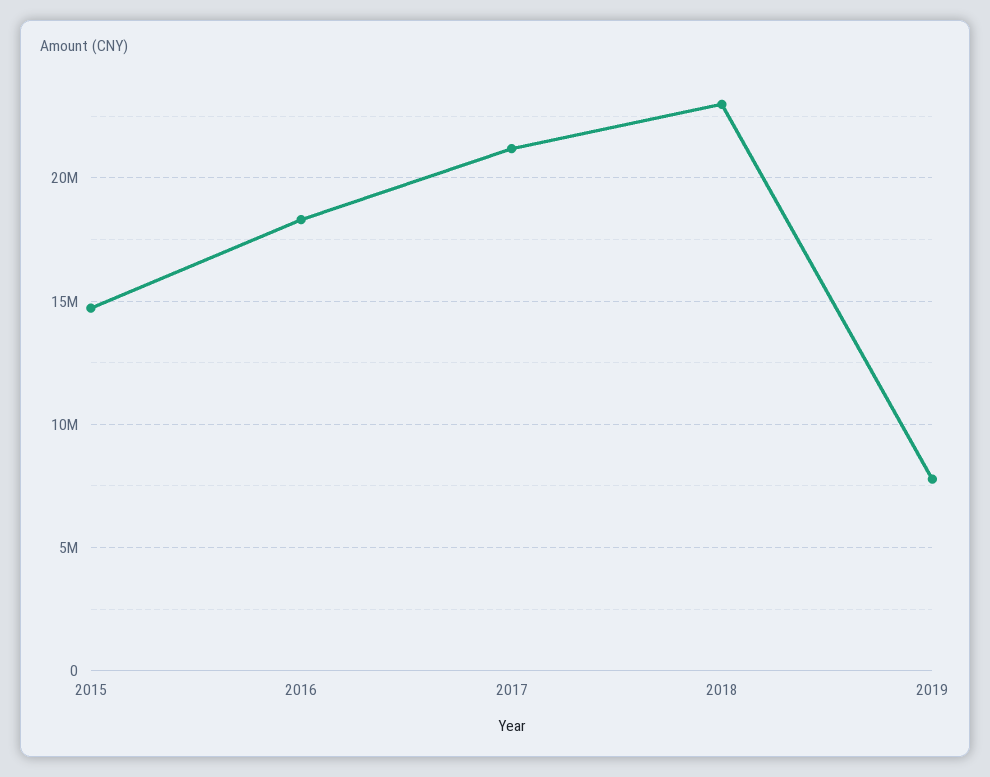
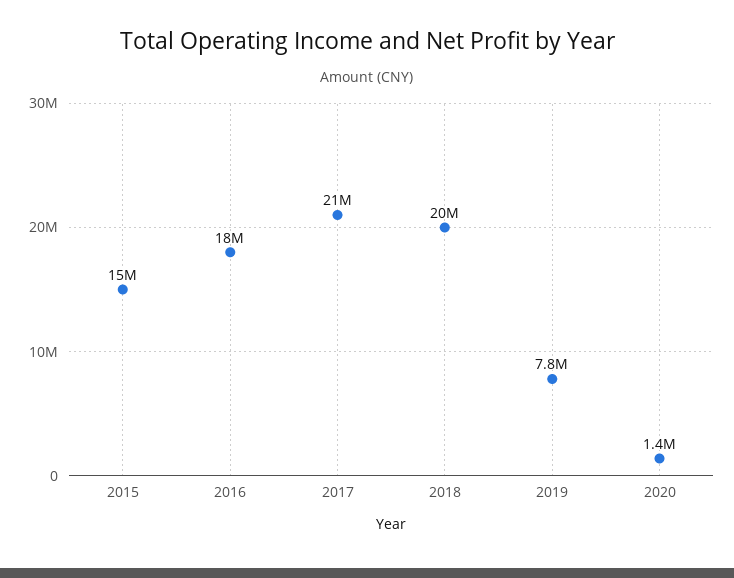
2018: 23000000 -> 20000000
2020: none -> 1400000

